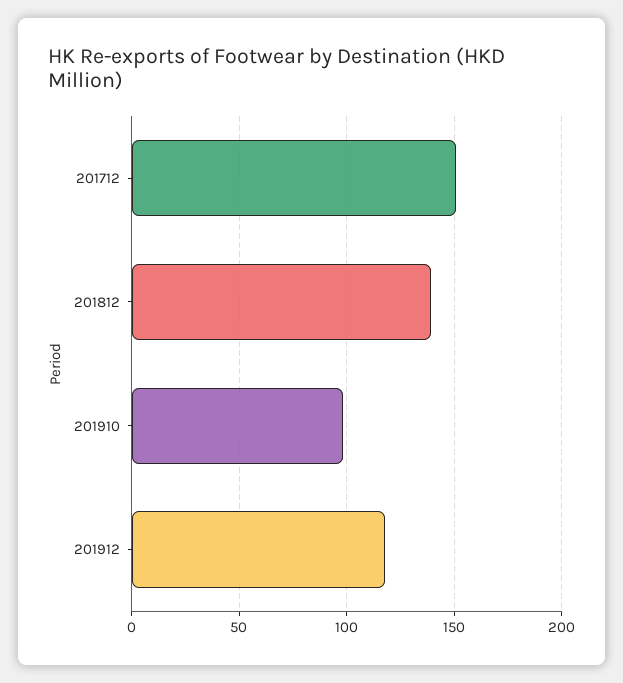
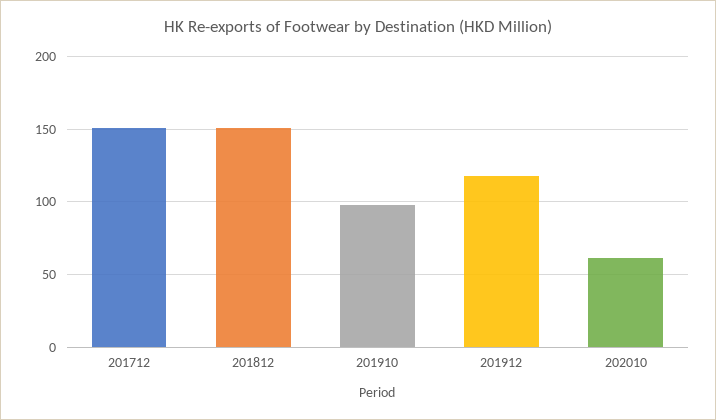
201812: 140 -> 150
202010: none -> 60

